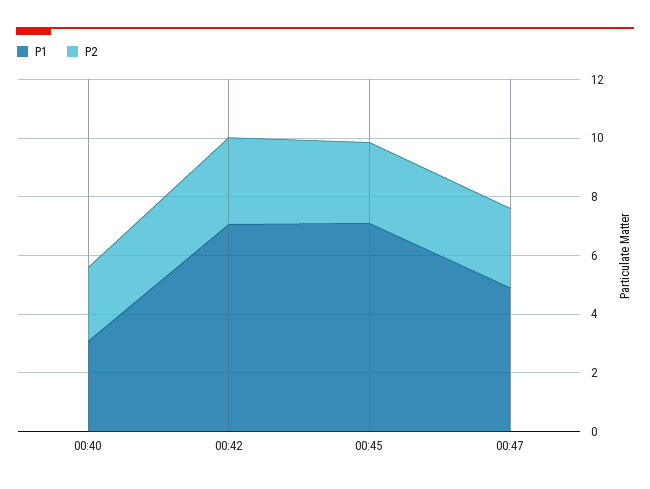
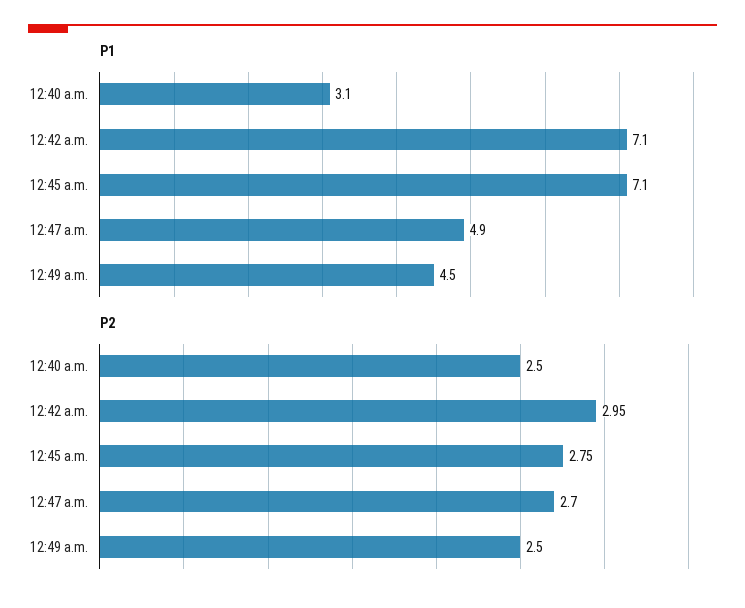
P1, 12:49 a.m.: none -> 4.5
P2, 12:49 a.m.: none -> 2.5

